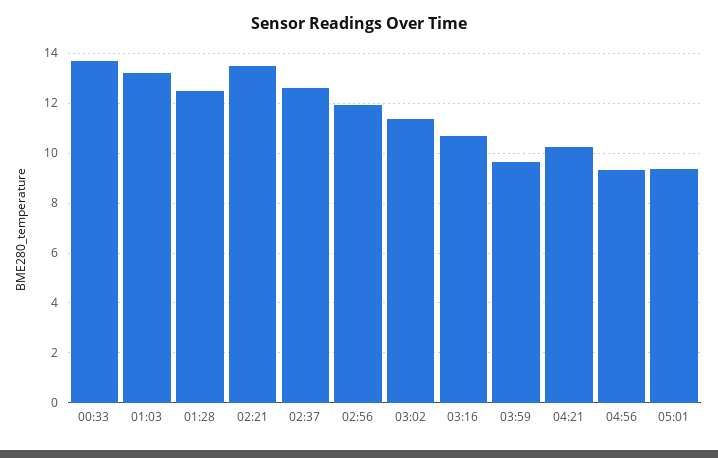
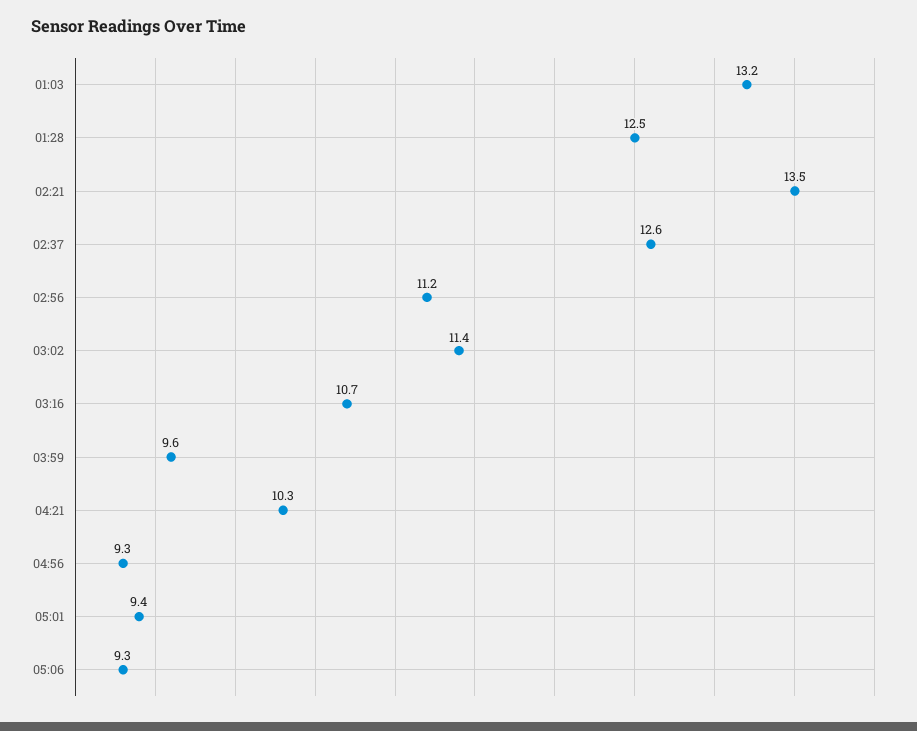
00:33: 13.75 -> none
02:56: 12 -> 11.2
05:06: none -> 9.3

